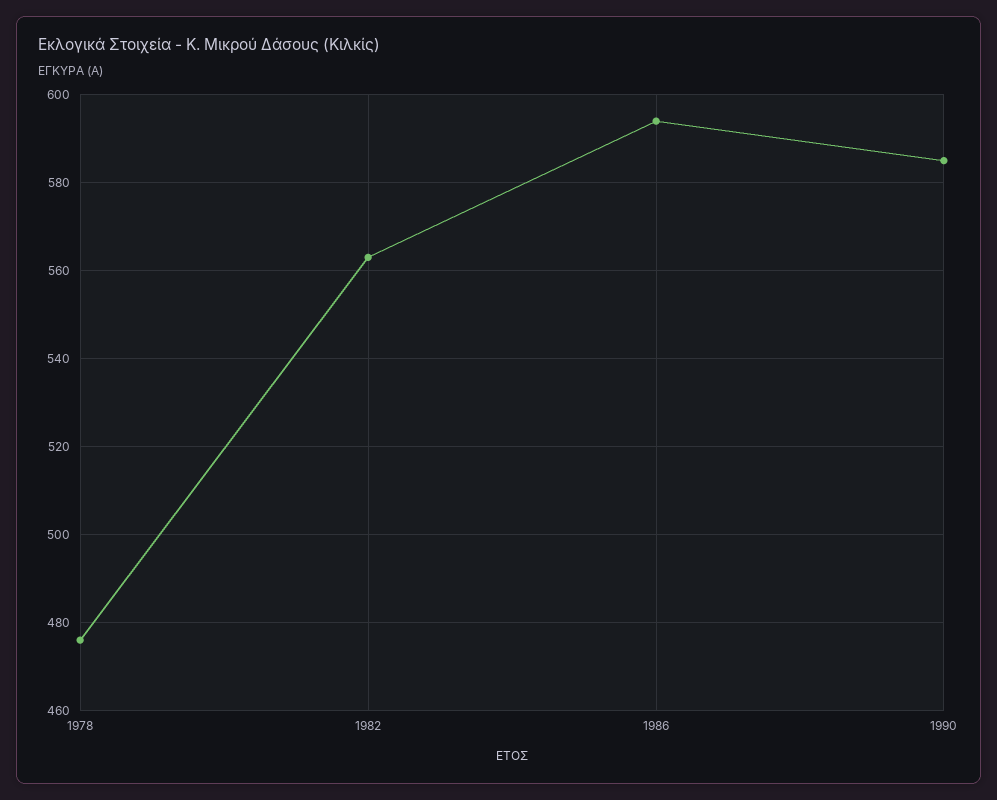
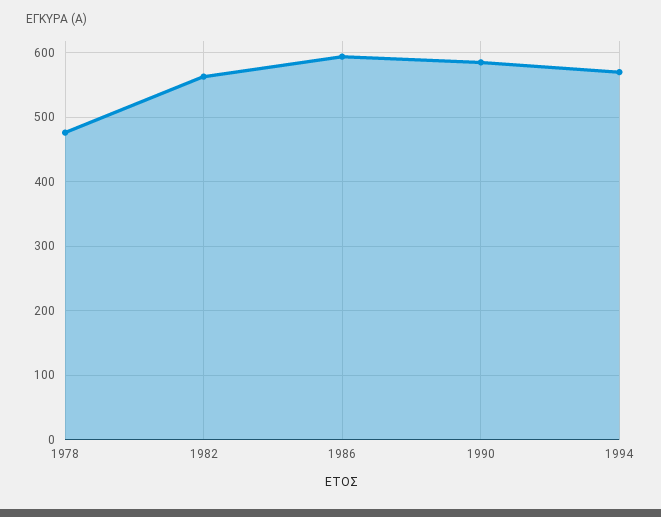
1994: none -> 570

